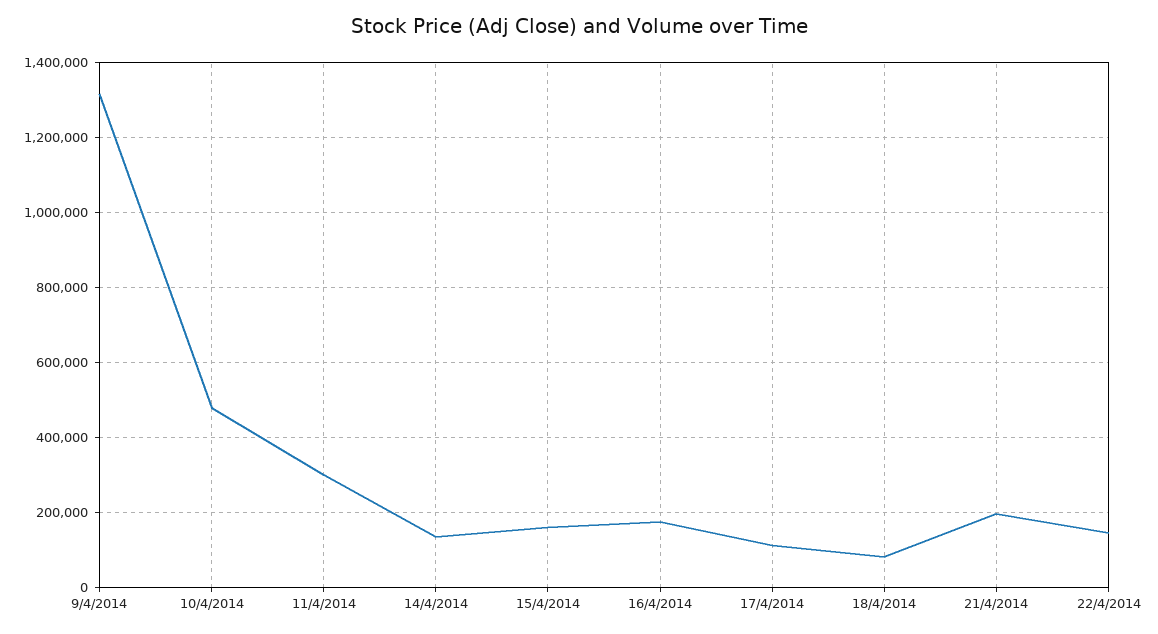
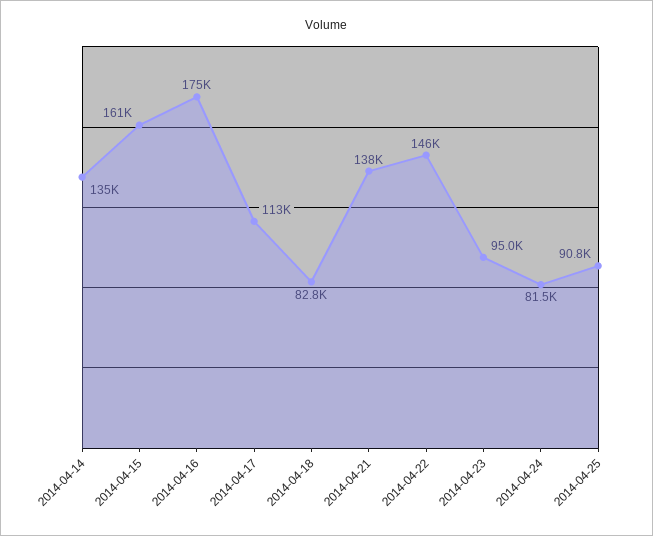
9/4/2014: 1320000 -> none
10/4/2014: 480000 -> none
11/4/2014: 300000 -> none
21/4/2014: 200000 -> 138000
2014-04-23: none -> 95000
2014-04-24: none -> 81500
2014-04-25: none -> 90800

